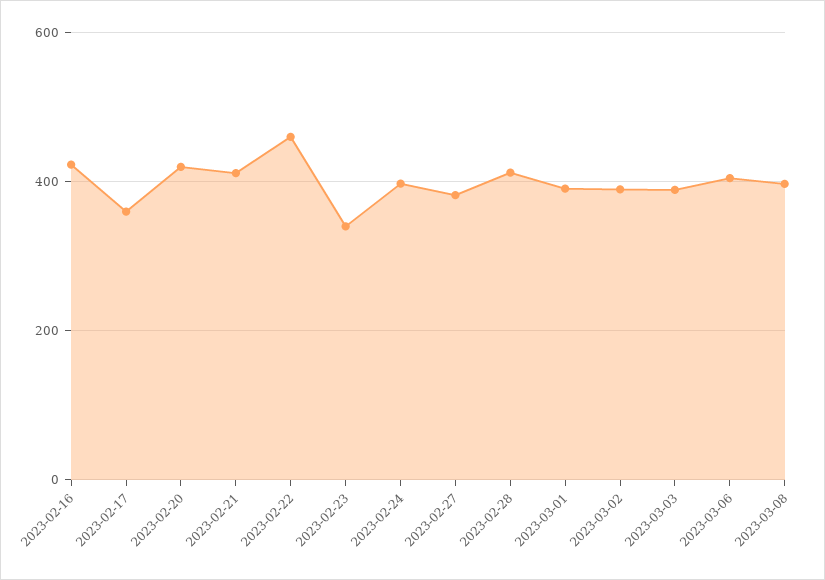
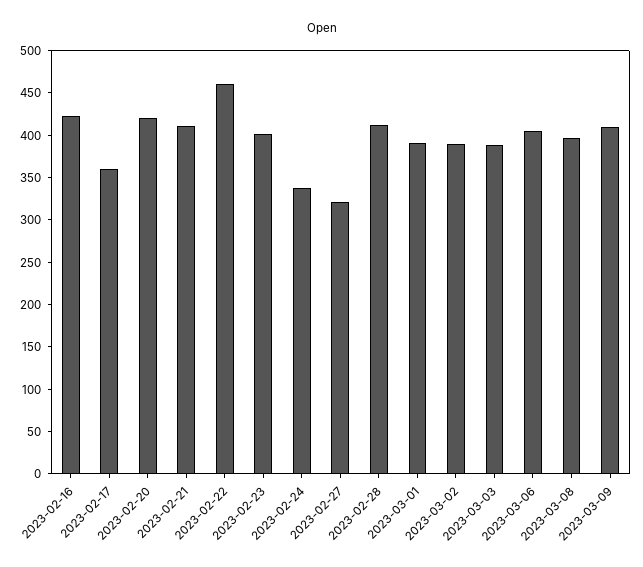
2023-02-23: 340 -> 400
2023-02-24: 400 -> 340
2023-02-27: 380 -> 320
2023-03-09: none -> 410

